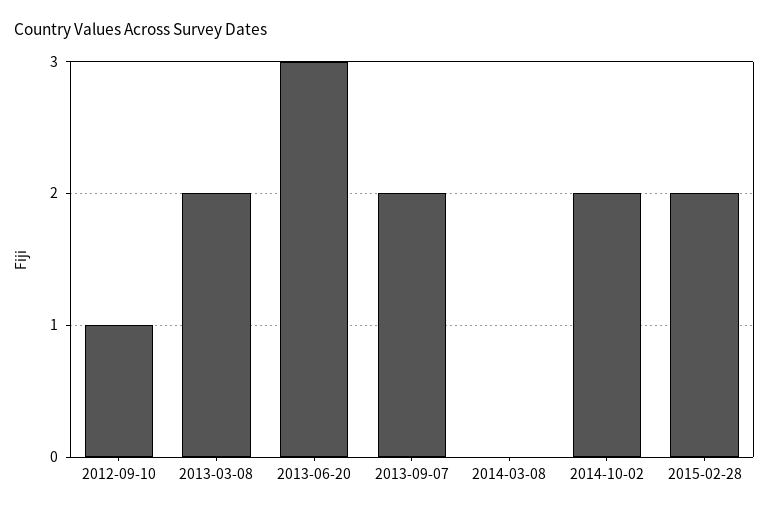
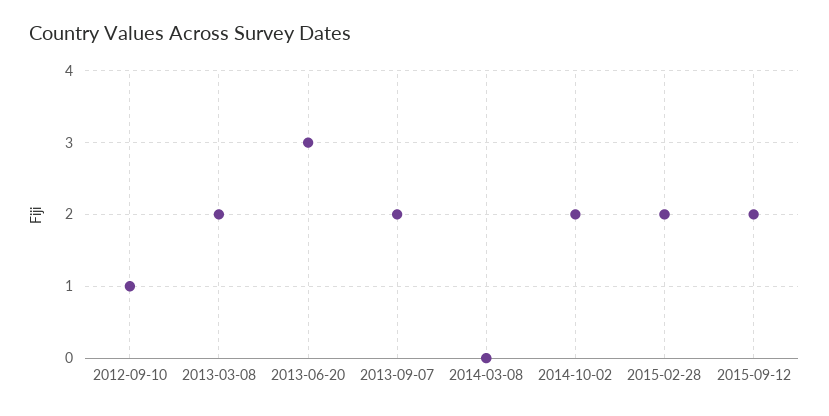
2015-09-12: none -> 2

